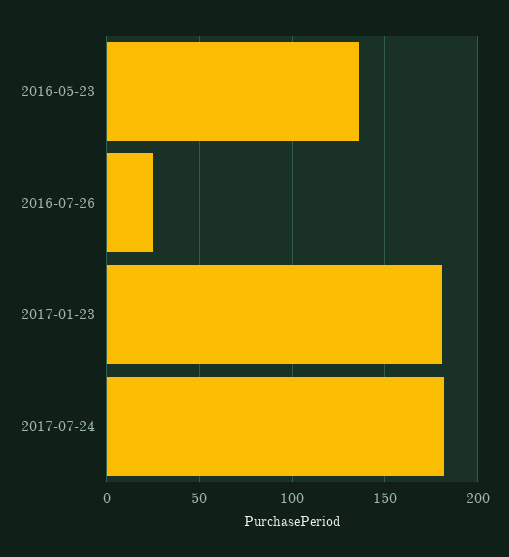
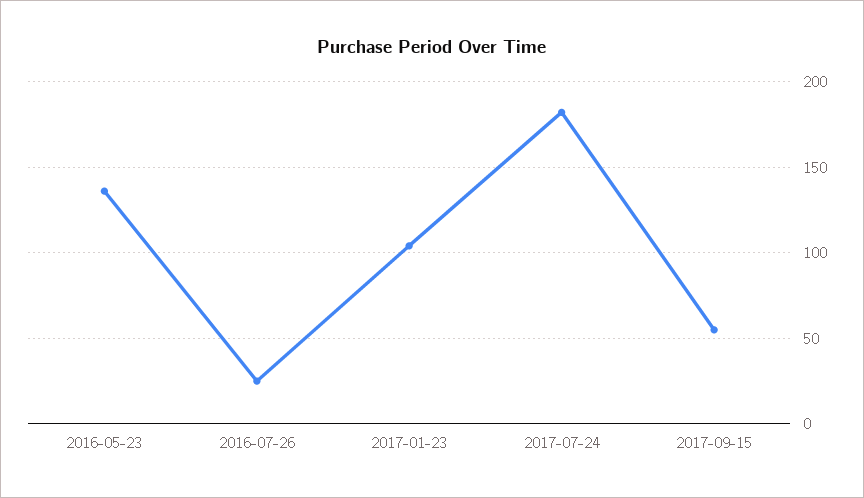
2017-01-23: 180 -> 105
2017-09-15: none -> 55

